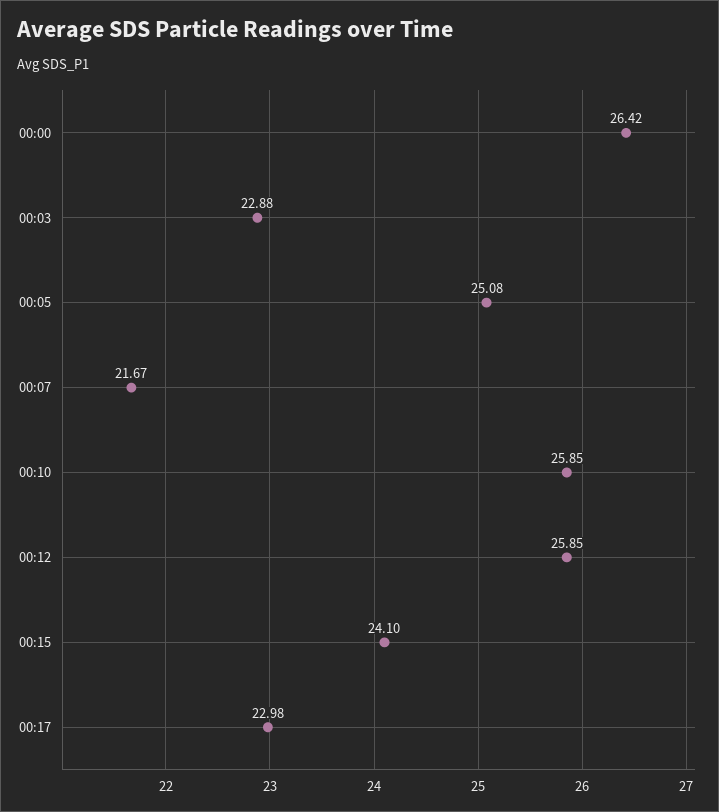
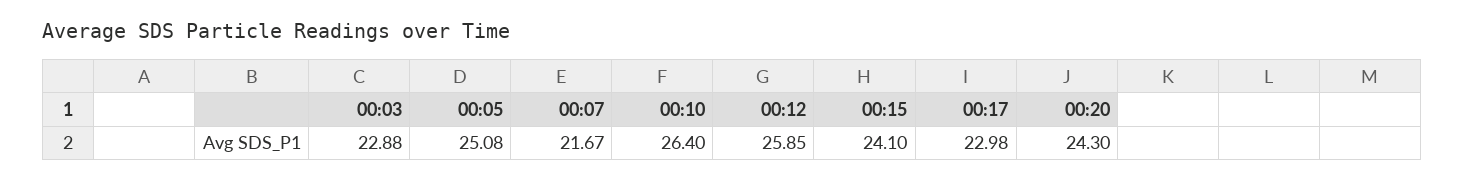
00:00: 26.42 -> none
00:10: 25.85 -> 26.4
00:20: none -> 24.3

